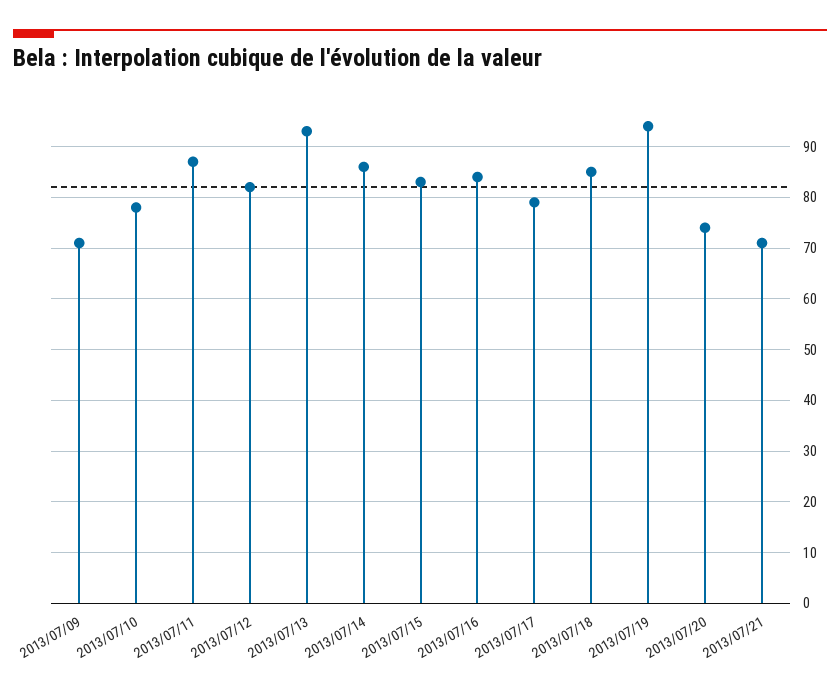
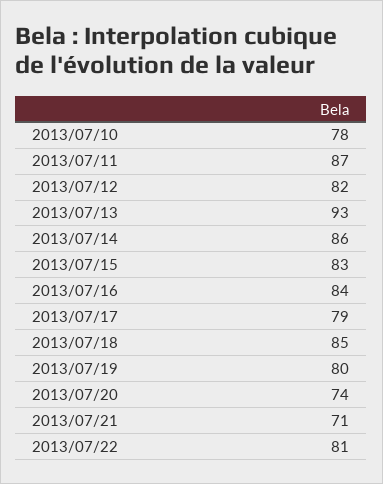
2013/07/09: 70 -> none
2013/07/19: 95 -> 80
2013/07/22: none -> 81

